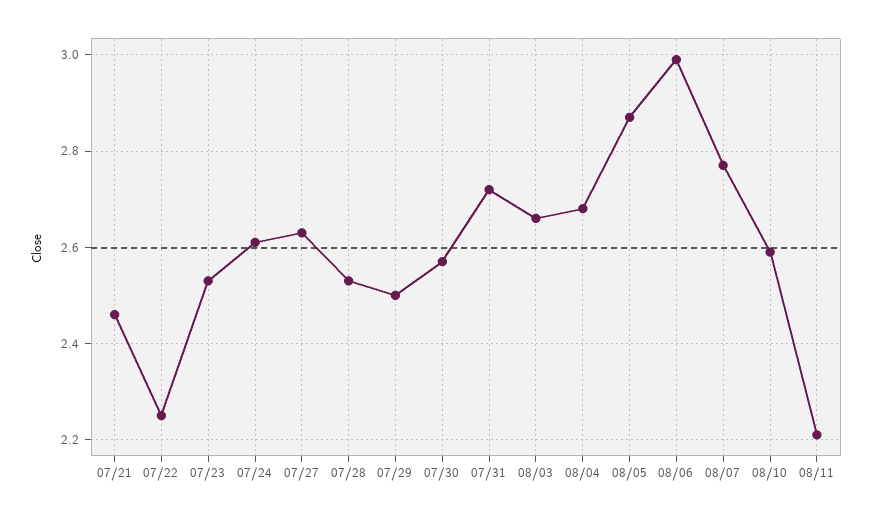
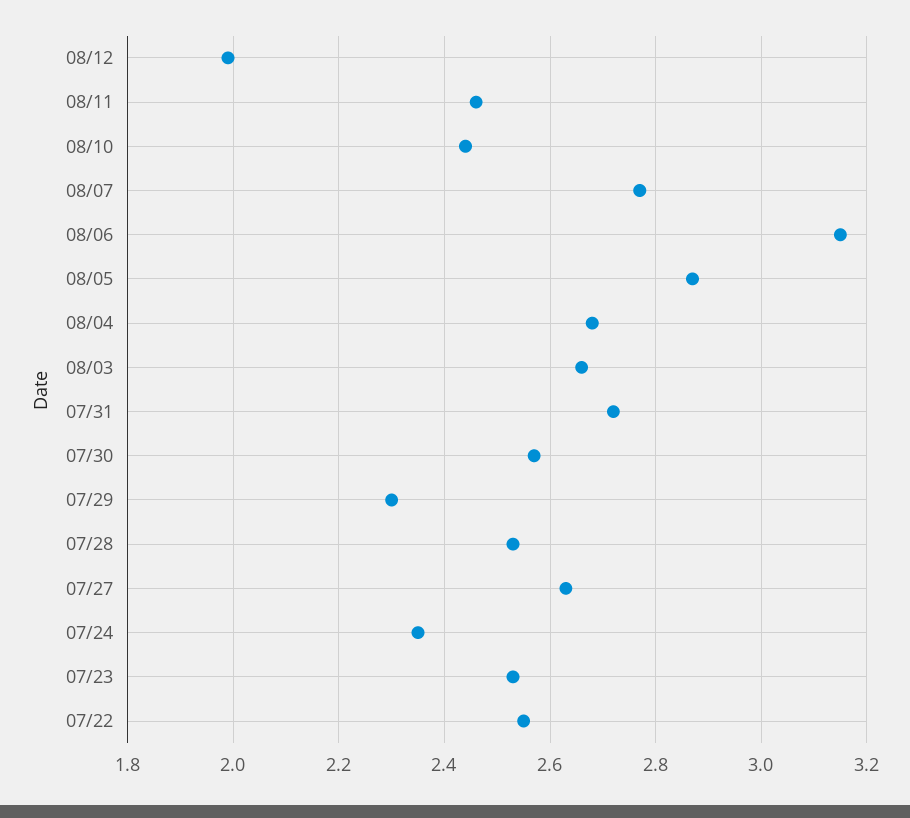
07/21: 2.45 -> none
07/22: 2.25 -> 2.55
07/24: 2.6 -> 2.35
07/29: 2.5 -> 2.3
08/06: 3 -> 3.15
08/10: 2.6 -> 2.45
08/11: 2.2 -> 2.45
08/12: none -> 2

